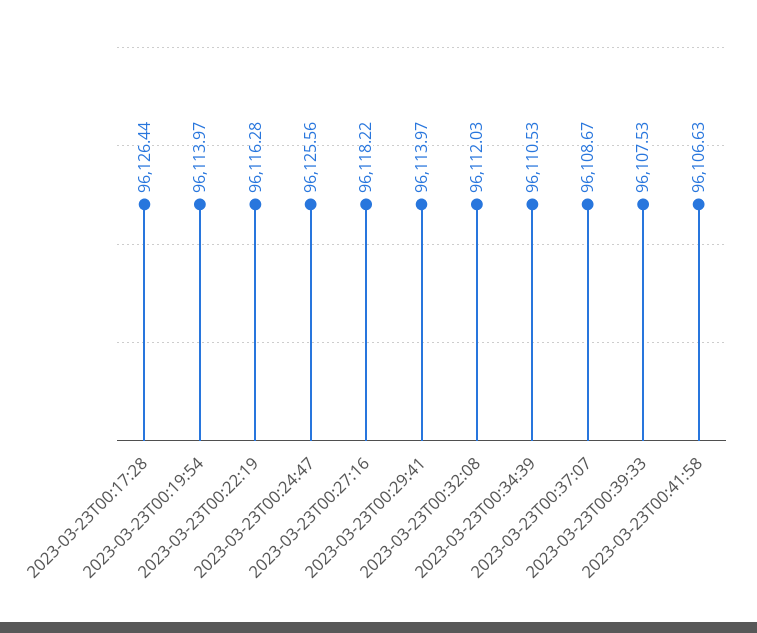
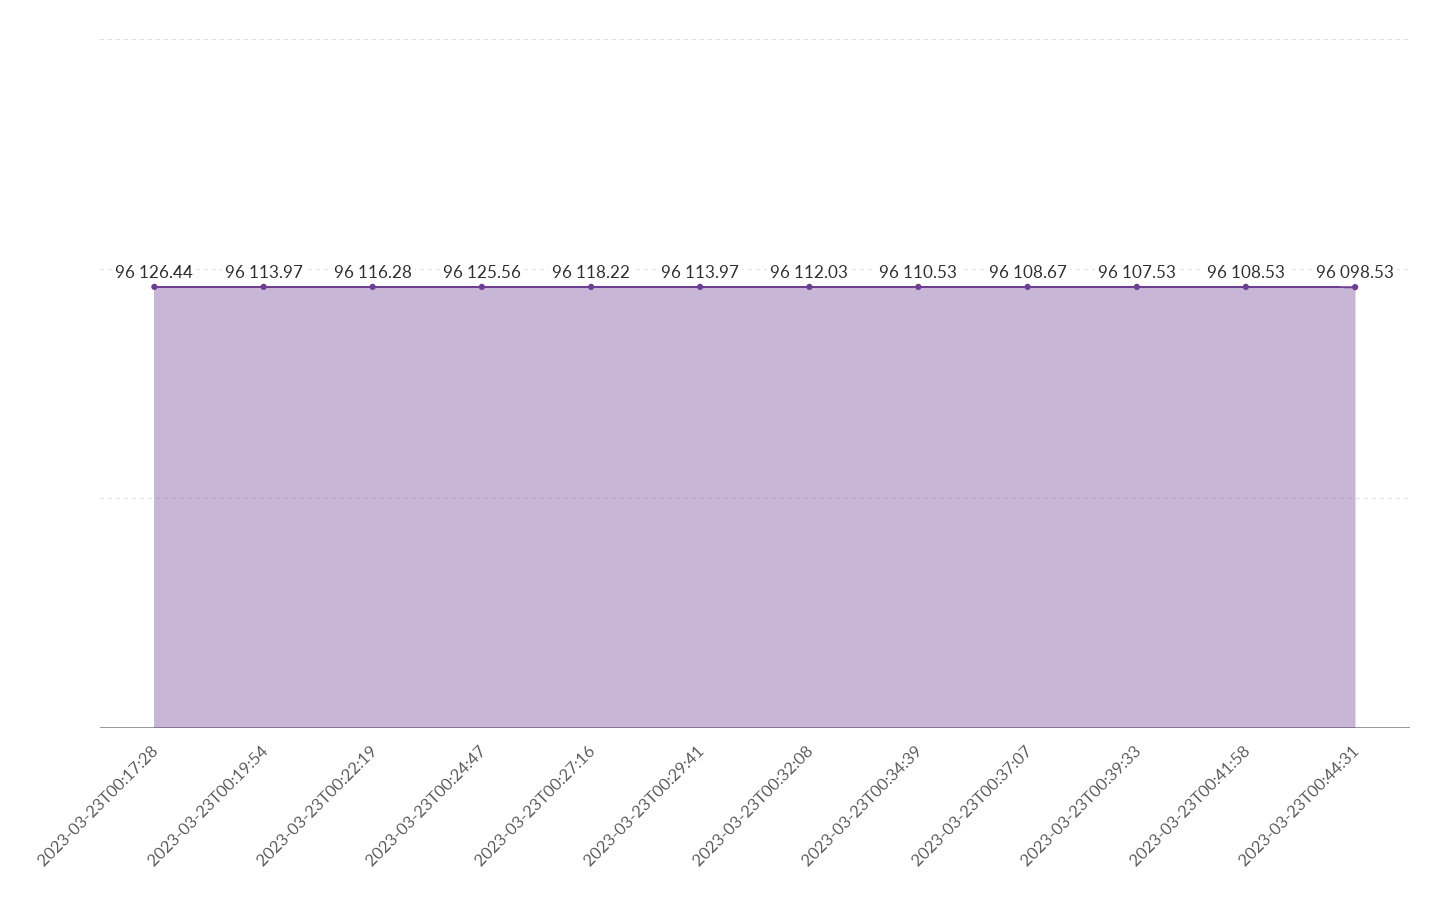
2023-03-23T00:41:58: 96106.63 -> 96108.53
2023-03-23T00:44:31: none -> 96098.53

